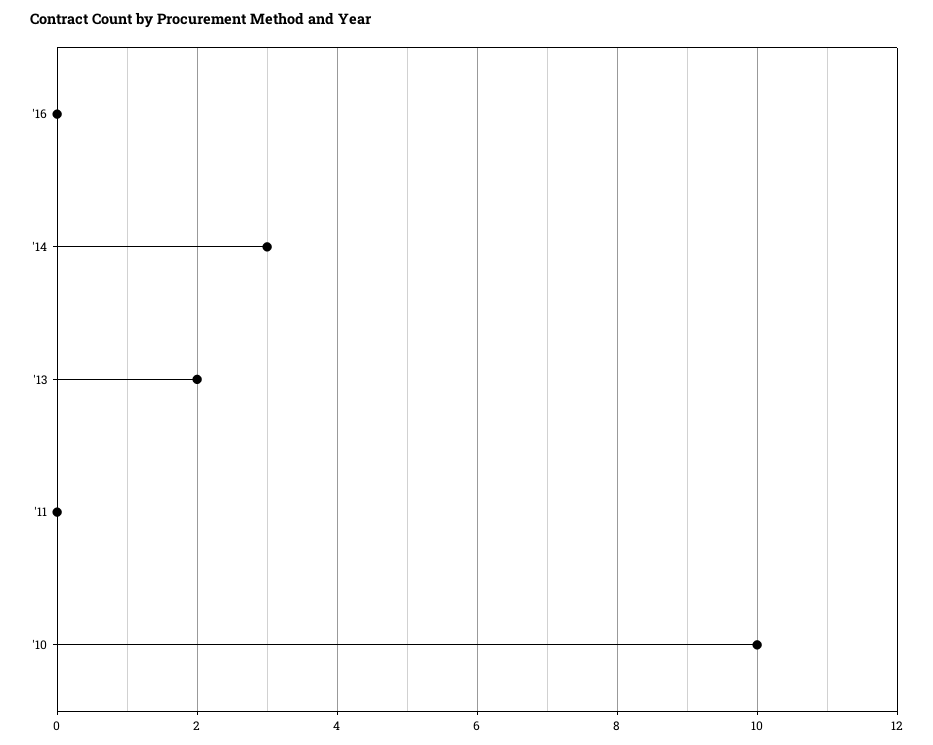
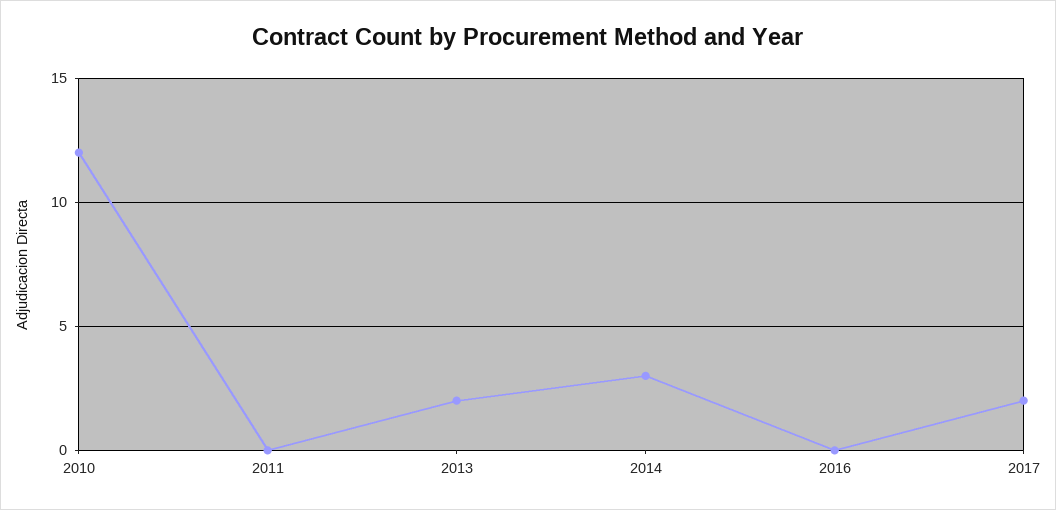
'10: 10 -> 12
2017: none -> 2

